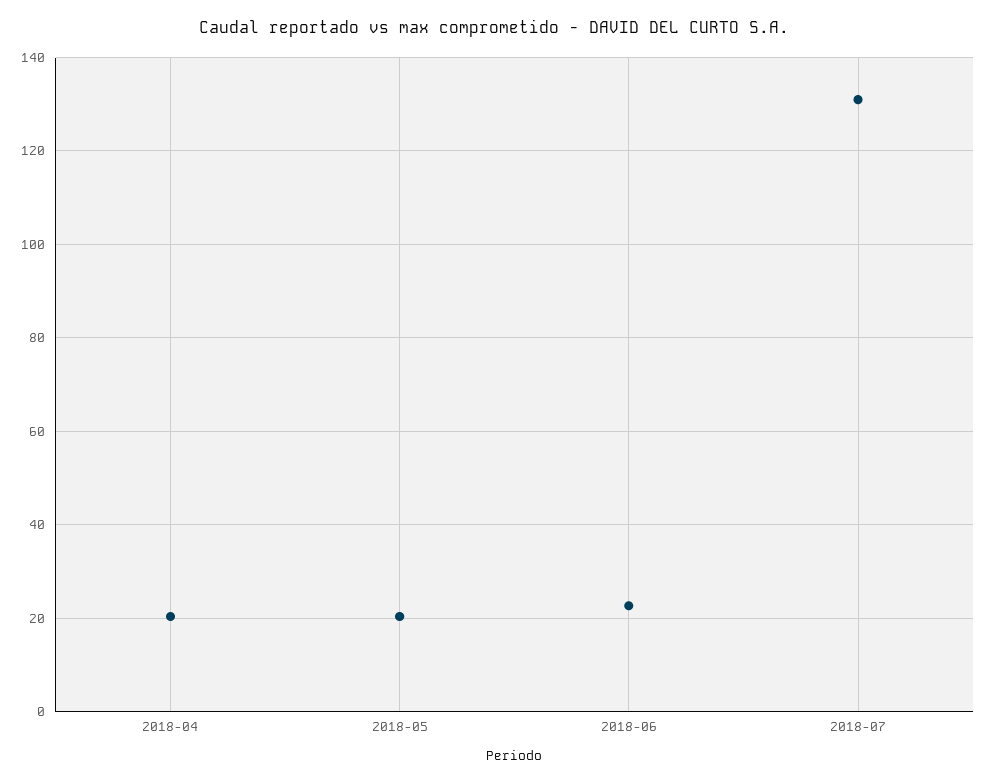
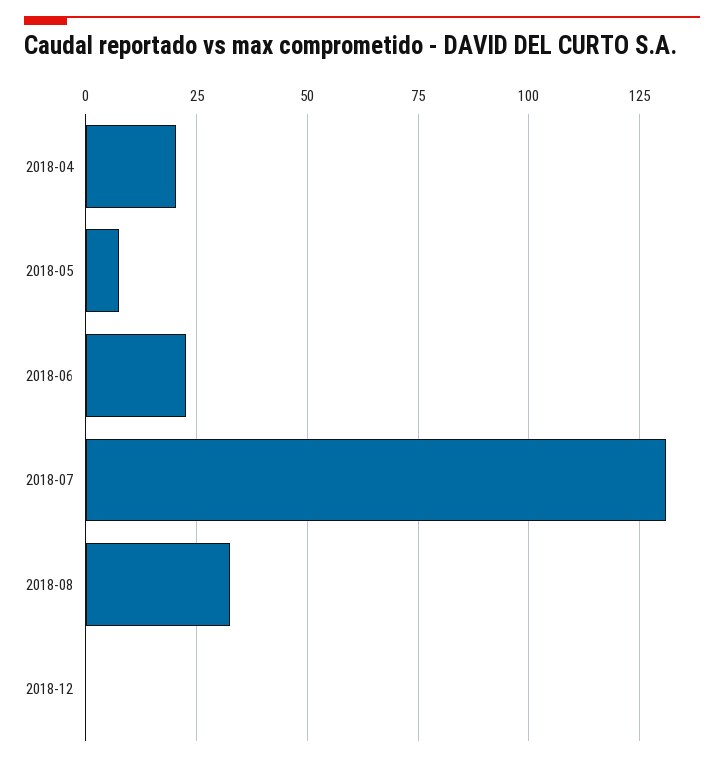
2018-05: 20 -> 7.5
2018-08: none -> 32.5
2018-12: none -> 0

